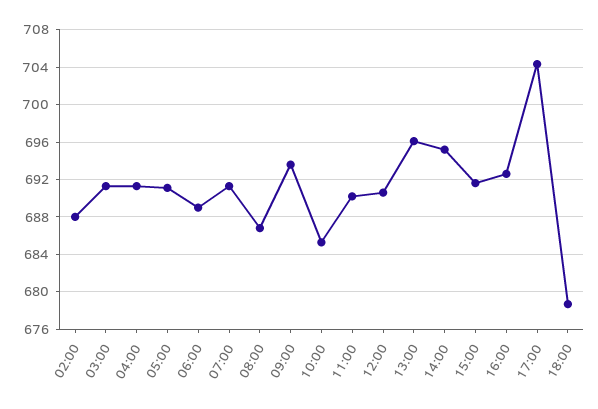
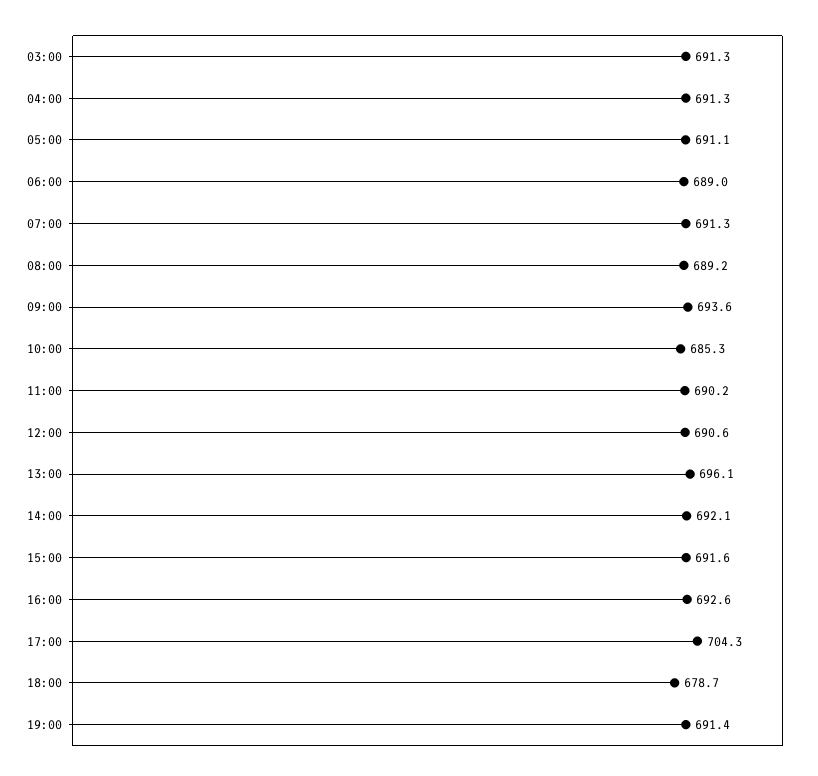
02:00: 688 -> none
08:00: 687 -> 689.2
14:00: 695 -> 692.1
19:00: none -> 691.4

